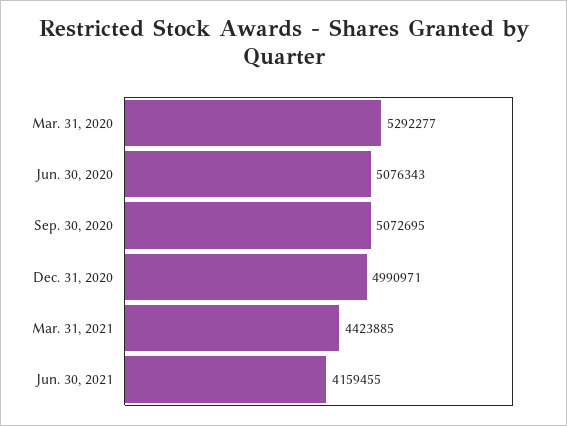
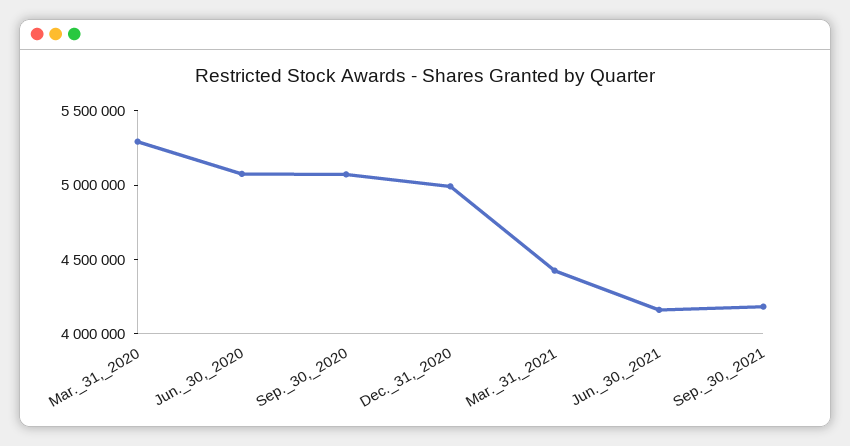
Sep._30,_2021: none -> 4200000

